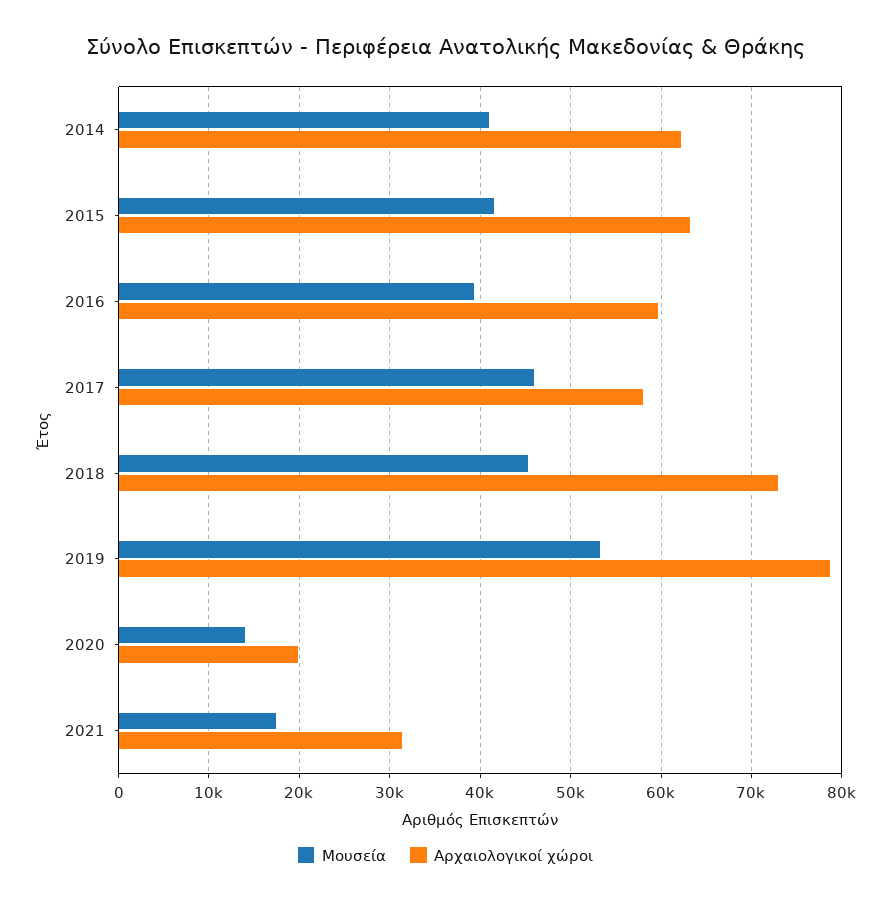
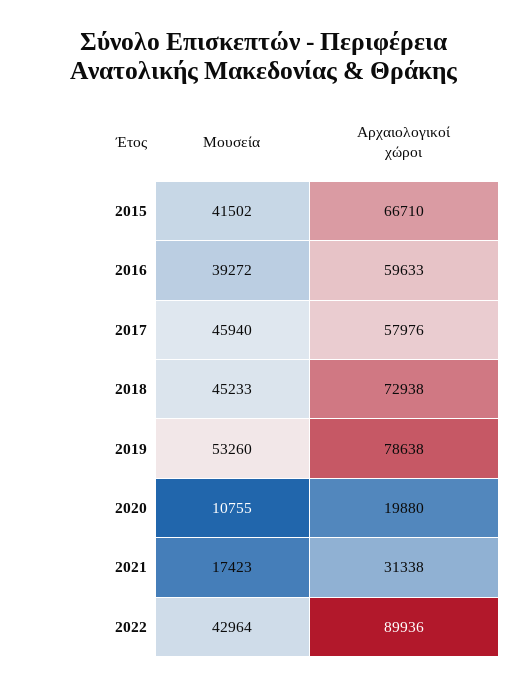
Μουσεία, 2014: 41000 -> none
Αρχαιολογικοί χώροι, 2014: 62000 -> none
Αρχαιολογικοί χώροι, 2015: 63000 -> 66710
Μουσεία, 2020: 14000 -> 10755
Μουσεία, 2022: none -> 42964
Αρχαιολογικοί χώροι, 2022: none -> 89936

